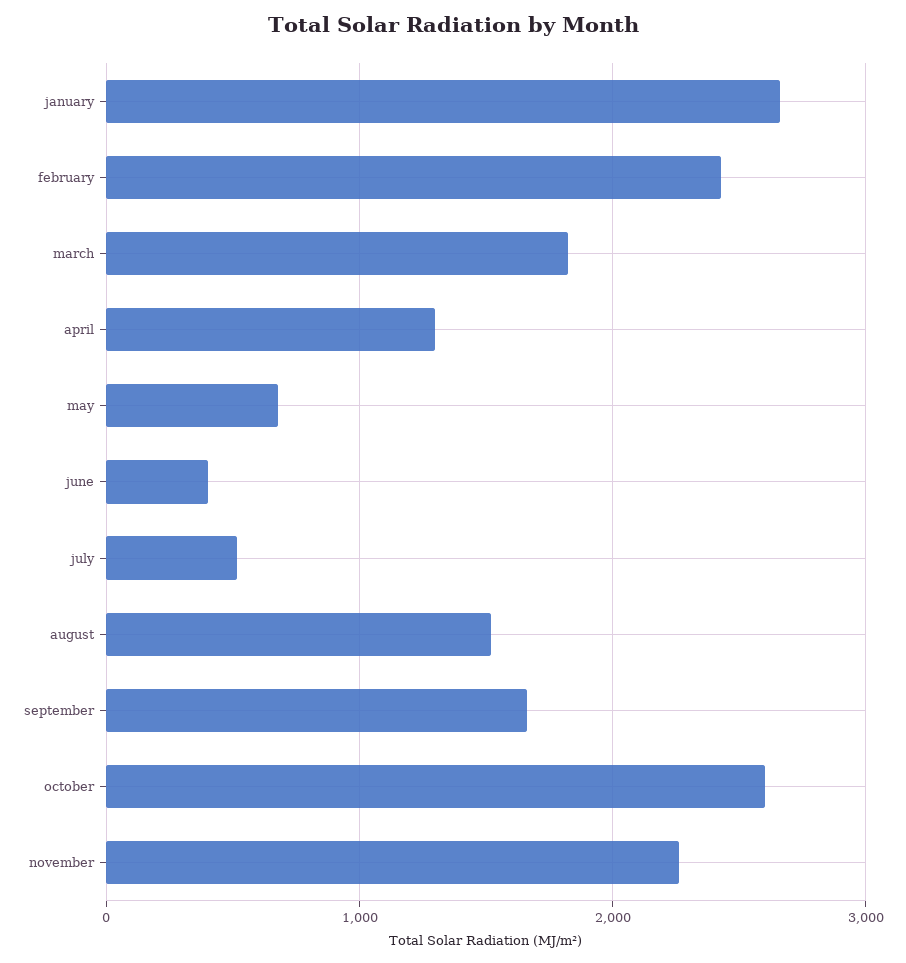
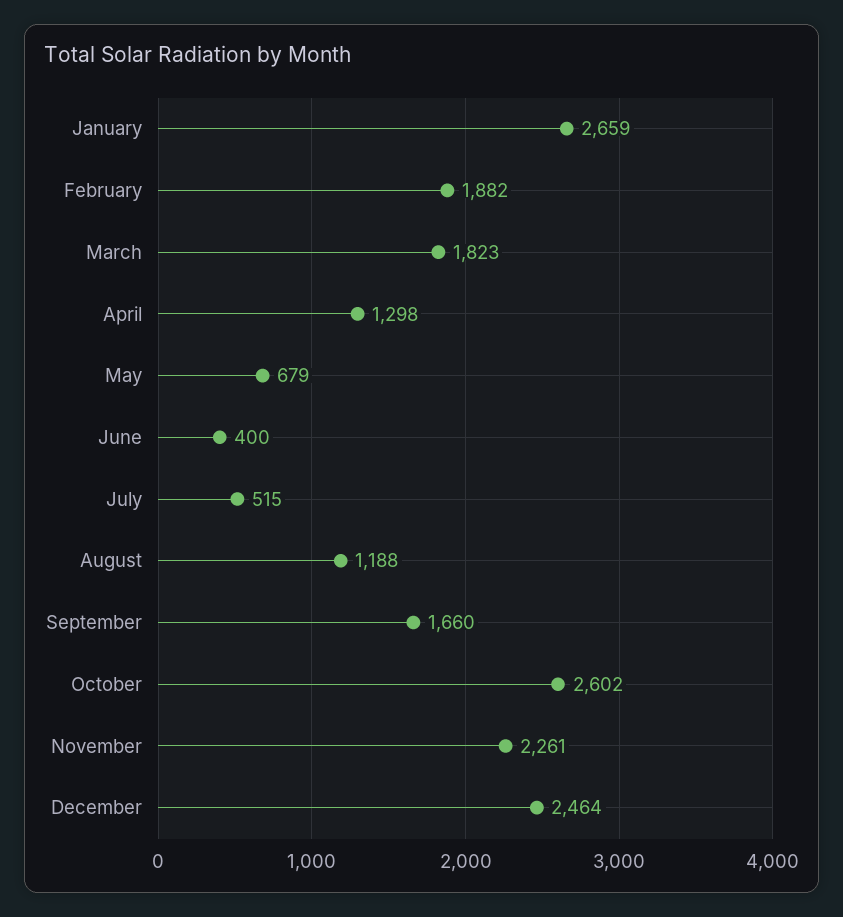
february: 2400 -> 1882
august: 1500 -> 1188
December: none -> 2464

